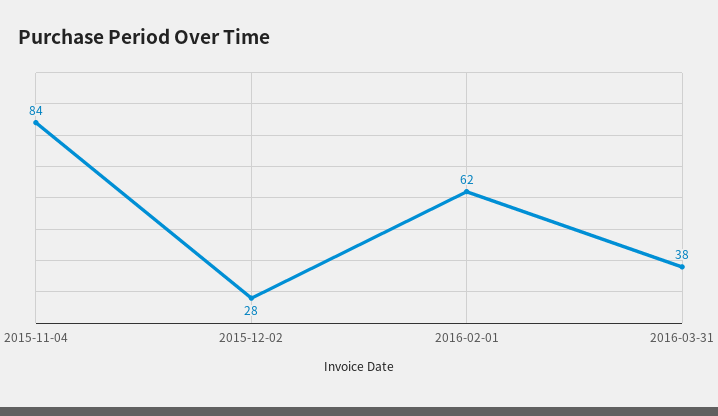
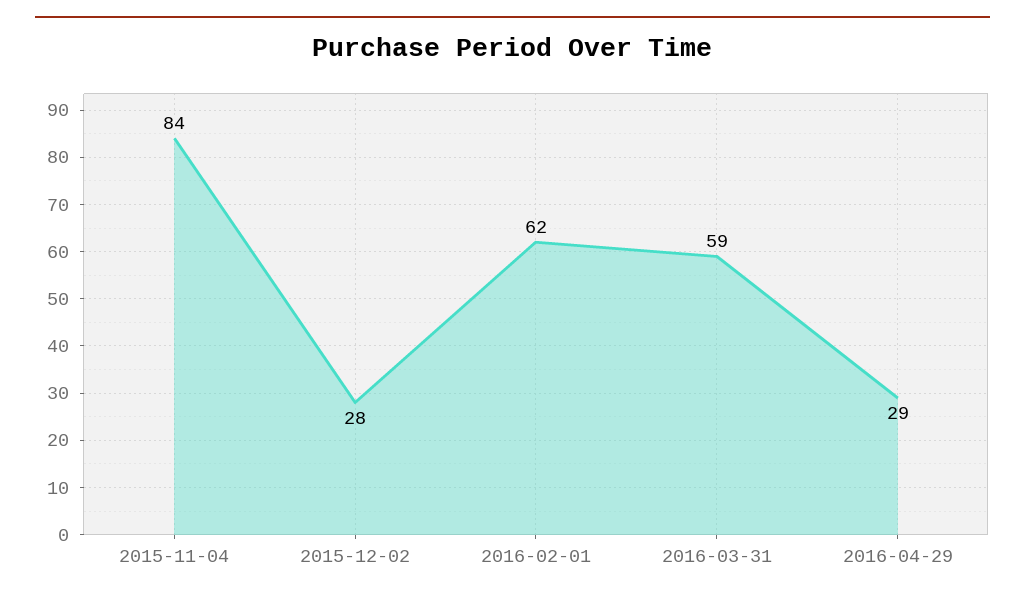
2016-03-31: 38 -> 59
2016-04-29: none -> 29

